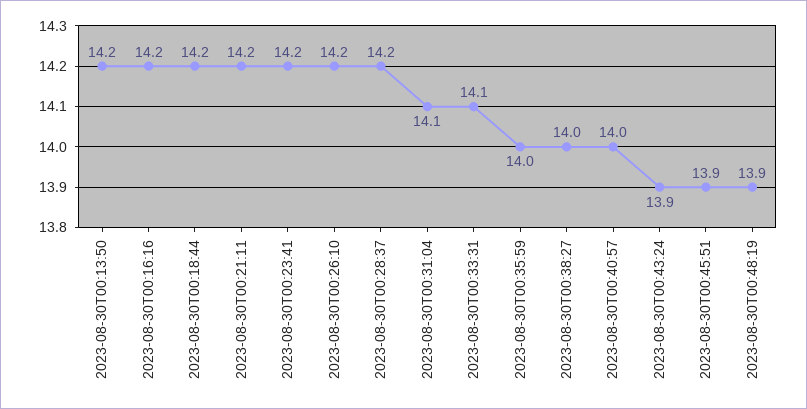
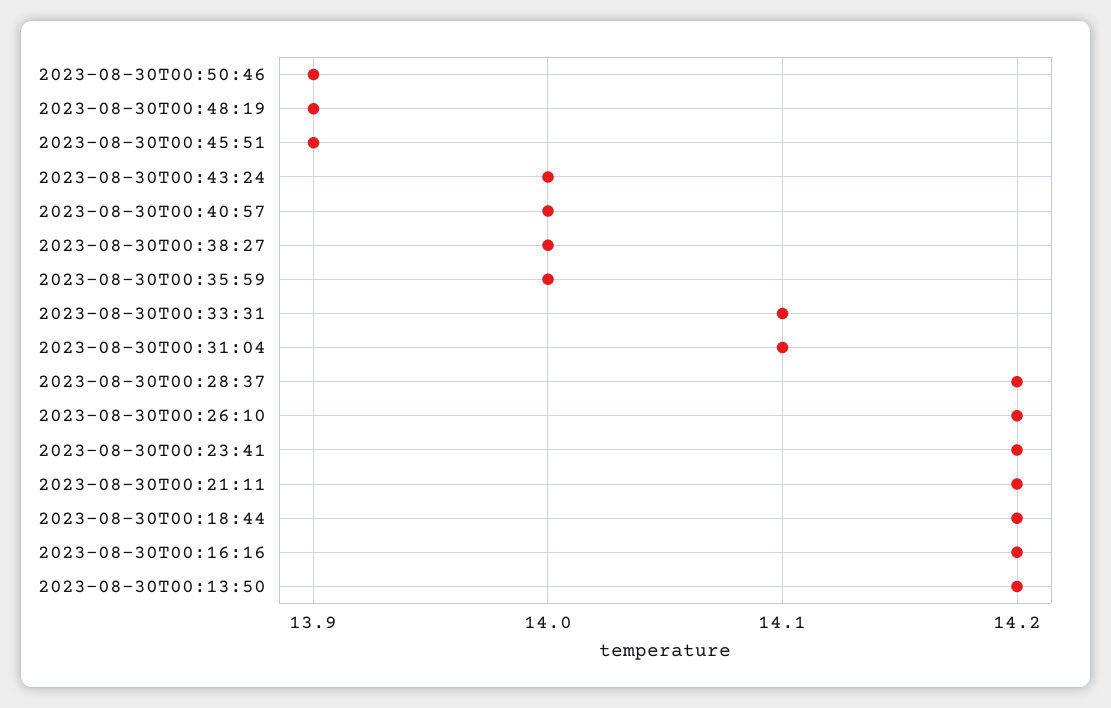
2023-08-30T00:43:24: 13.9 -> 14
2023-08-30T00:50:46: none -> 13.9

